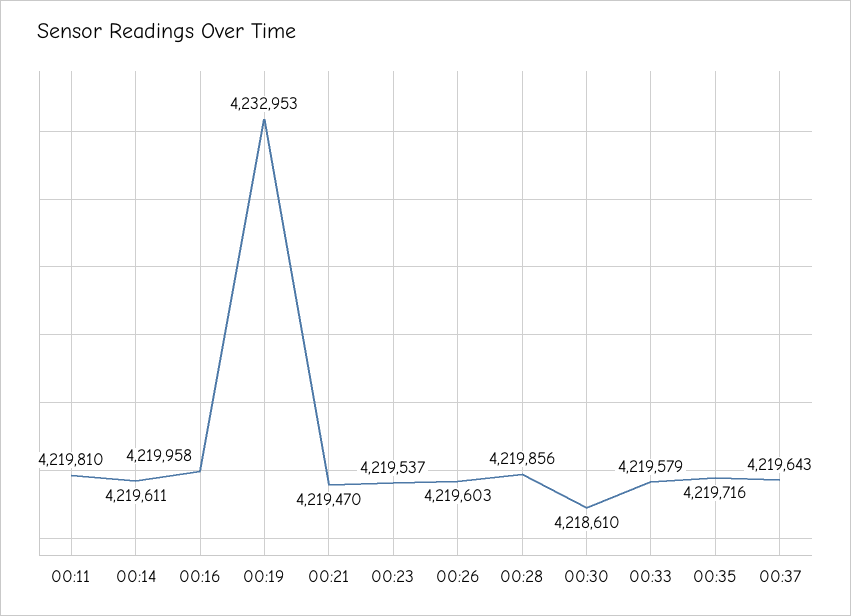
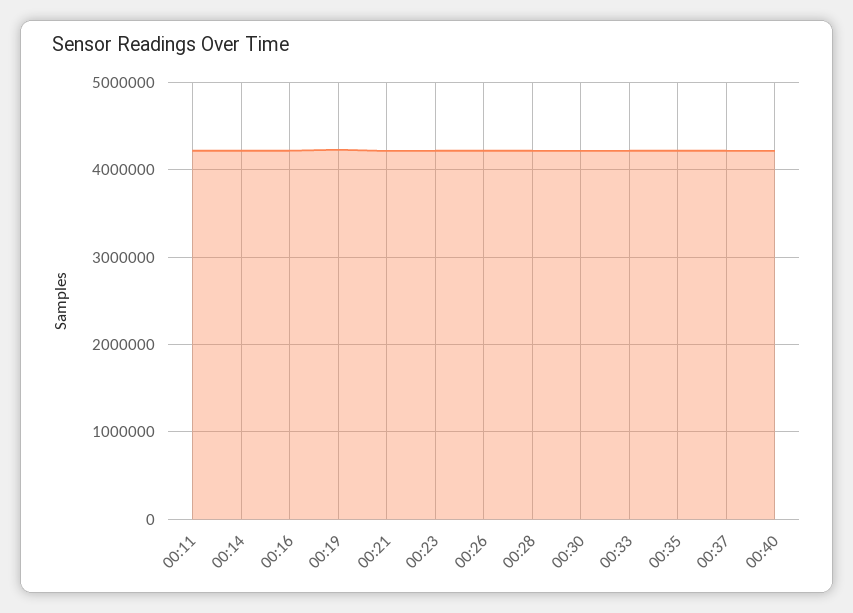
00:40: none -> 4200000

